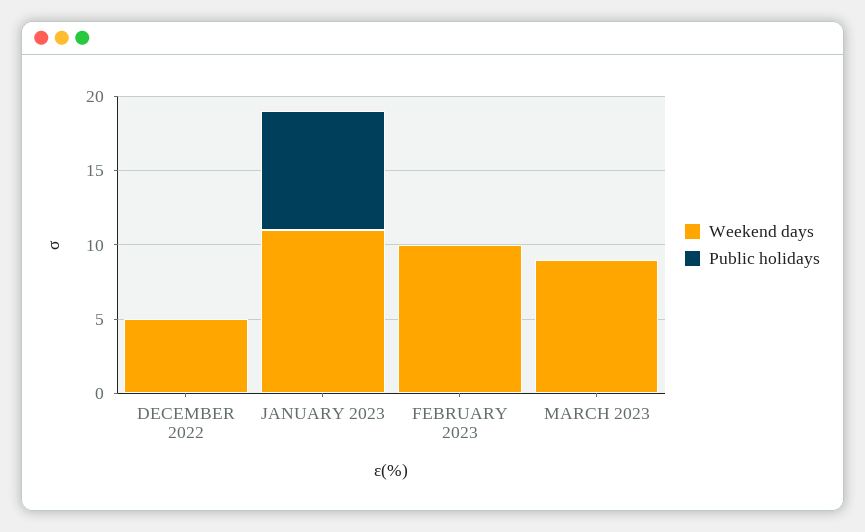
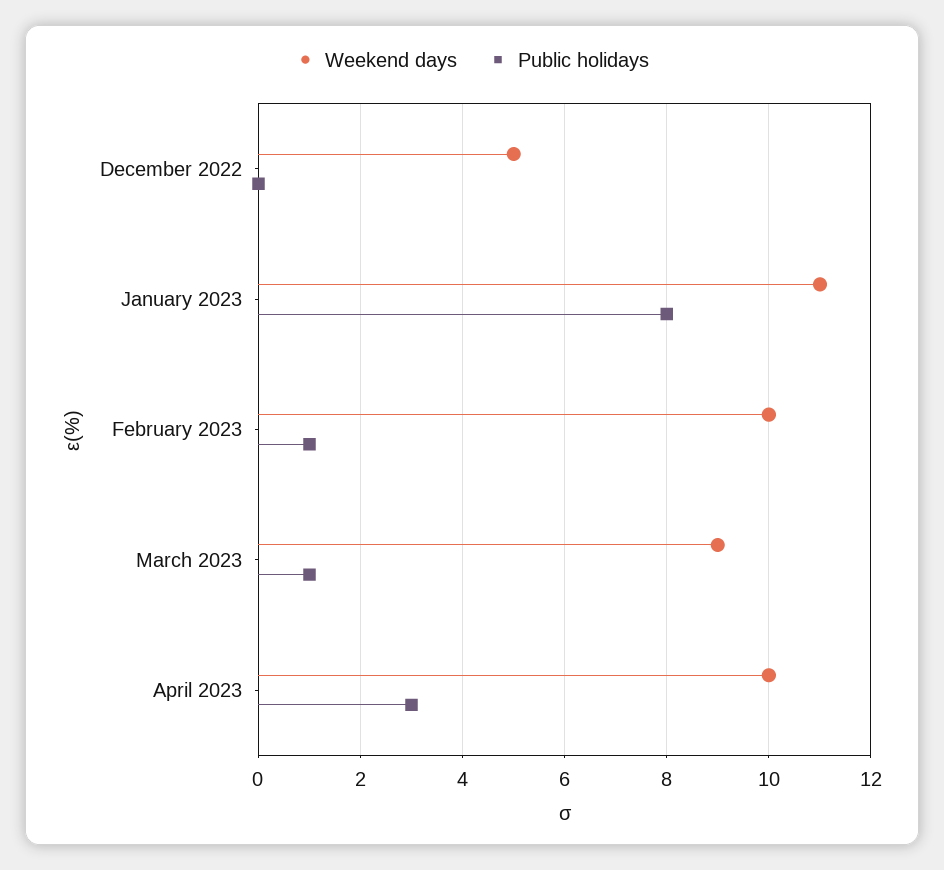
Public holidays, FEBRUARY 2023: 0 -> 1
Public holidays, MARCH 2023: 0 -> 1
Weekend days, April 2023: none -> 10
Public holidays, April 2023: none -> 3

